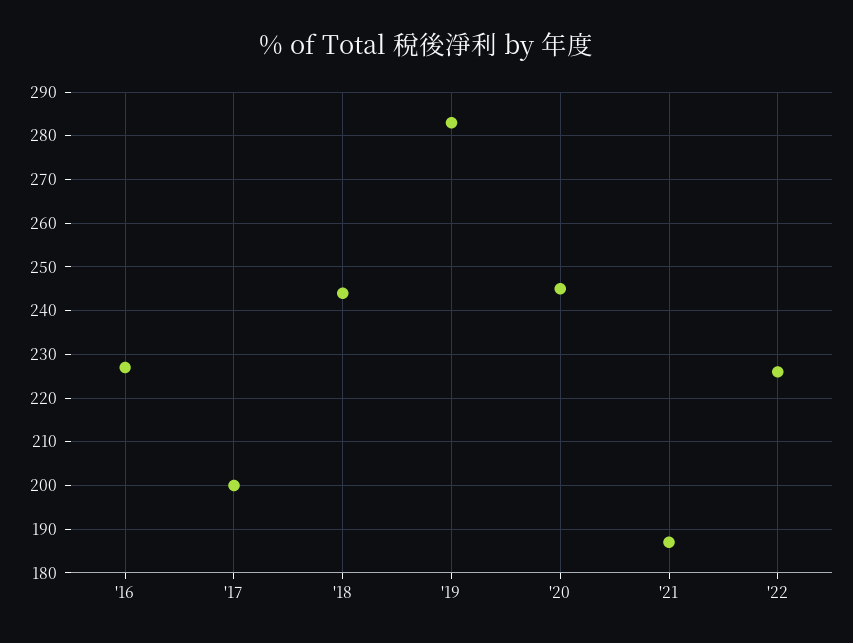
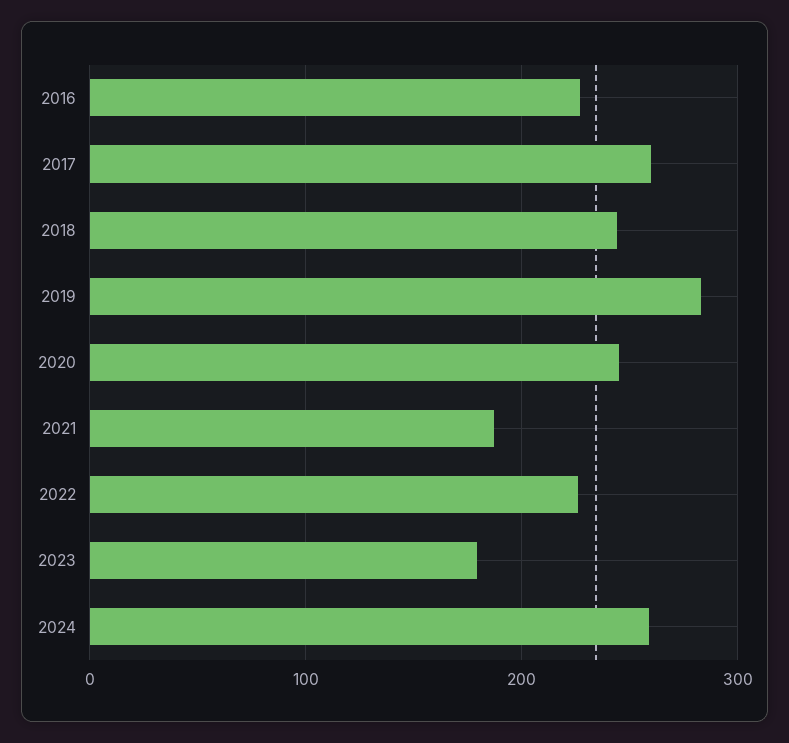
'17: 200 -> 260
2023: none -> 180
2024: none -> 260

